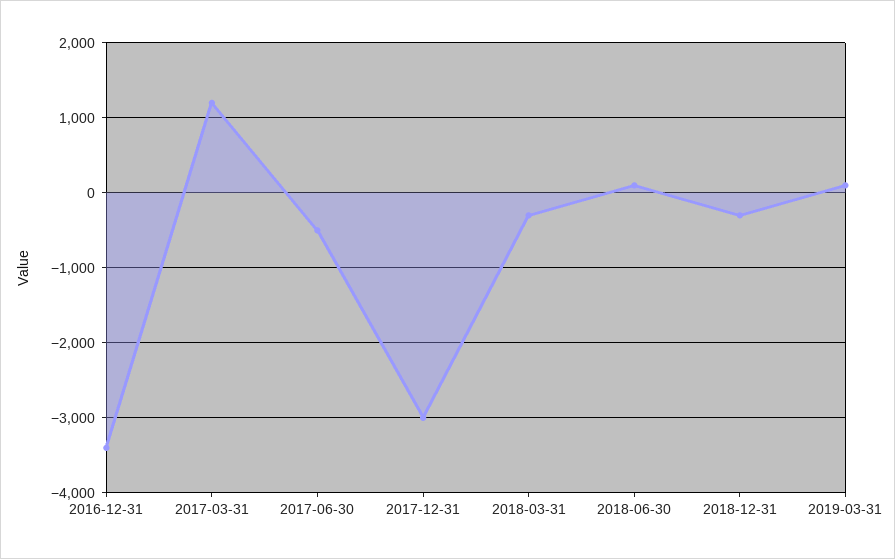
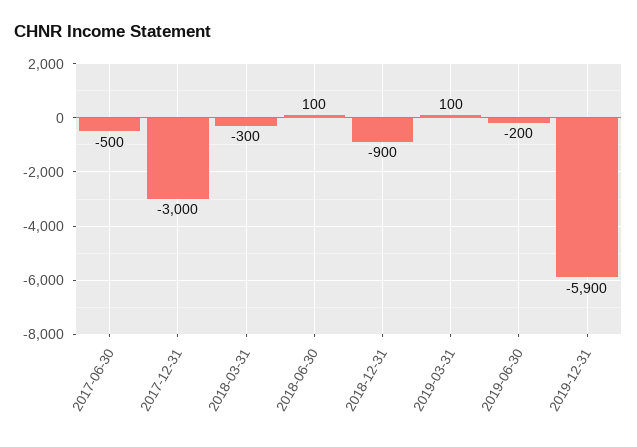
2016-12-31: -3400 -> none
2017-03-31: 1200 -> none
2018-12-31: -300 -> -900
2019-06-30: none -> -200
2019-12-31: none -> -5900

